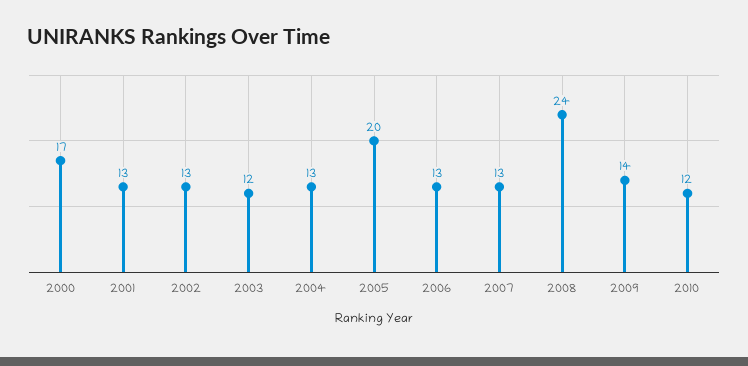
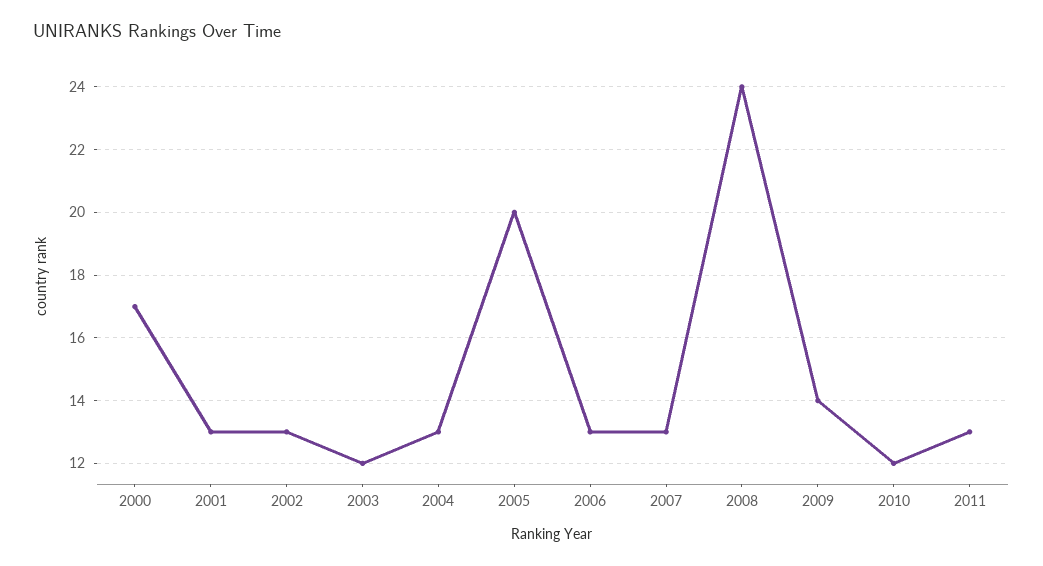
2011: none -> 13

